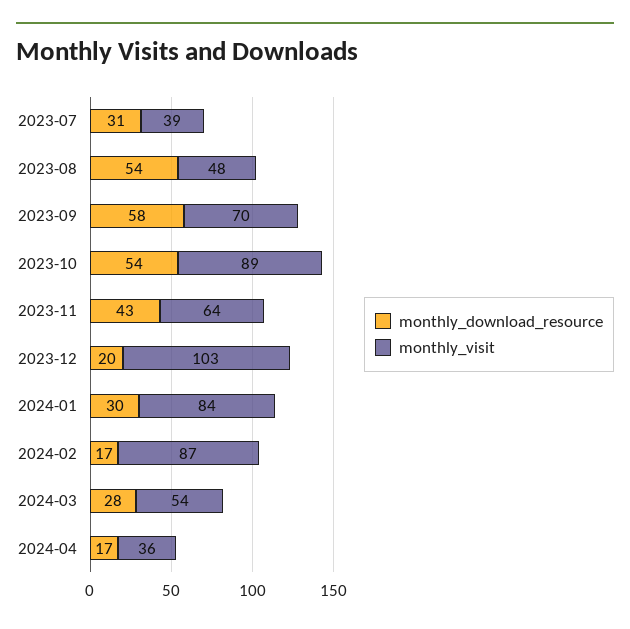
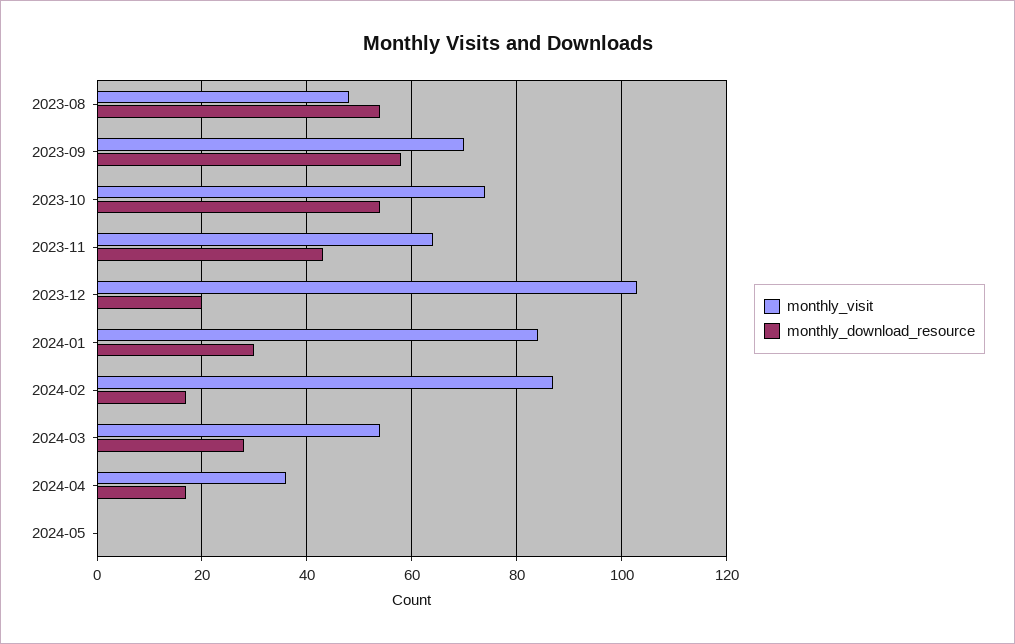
monthly_download_resource, 2023-07: 31 -> none
monthly_visit, 2023-07: 39 -> none
monthly_visit, 2023-10: 89 -> 75
monthly_visit, 2024-05: none -> 0
monthly_download_resource, 2024-05: none -> 0

